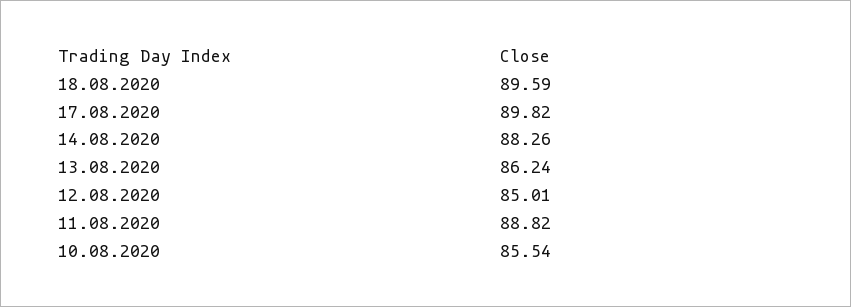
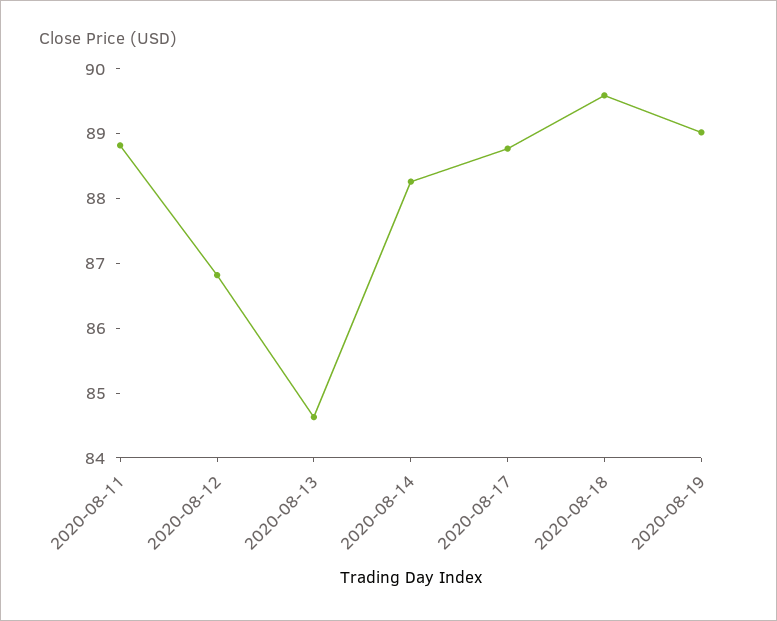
17.08.2020: 89.82 -> 88.8
13.08.2020: 86.24 -> 84.6
12.08.2020: 85.01 -> 86.8
10.08.2020: 85.54 -> none
2020-08-19: none -> 89

